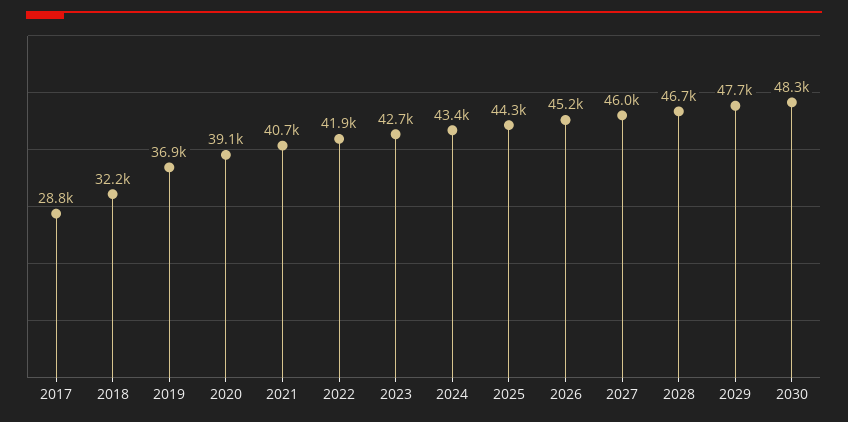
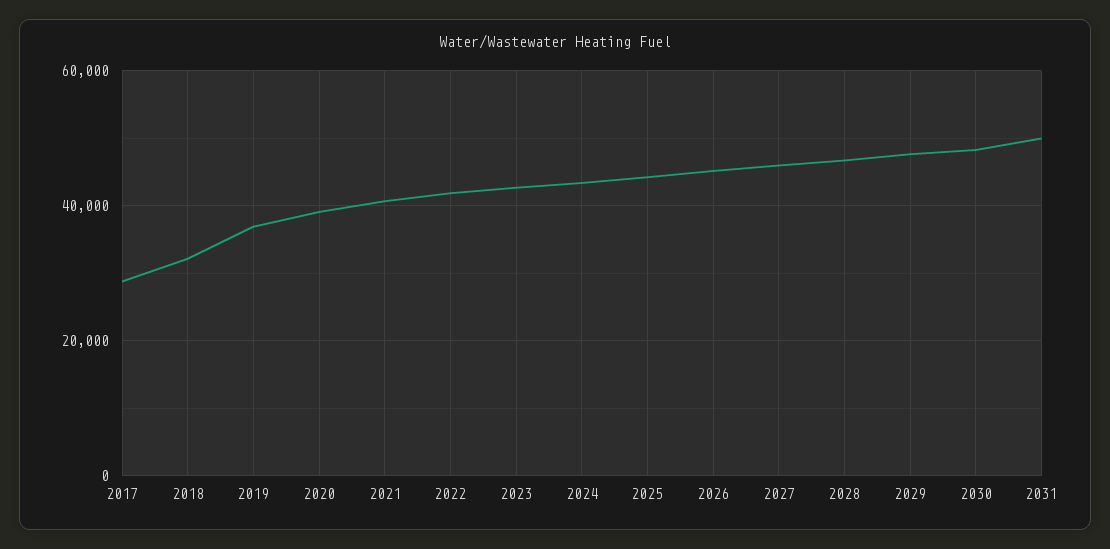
2031: none -> 50000

